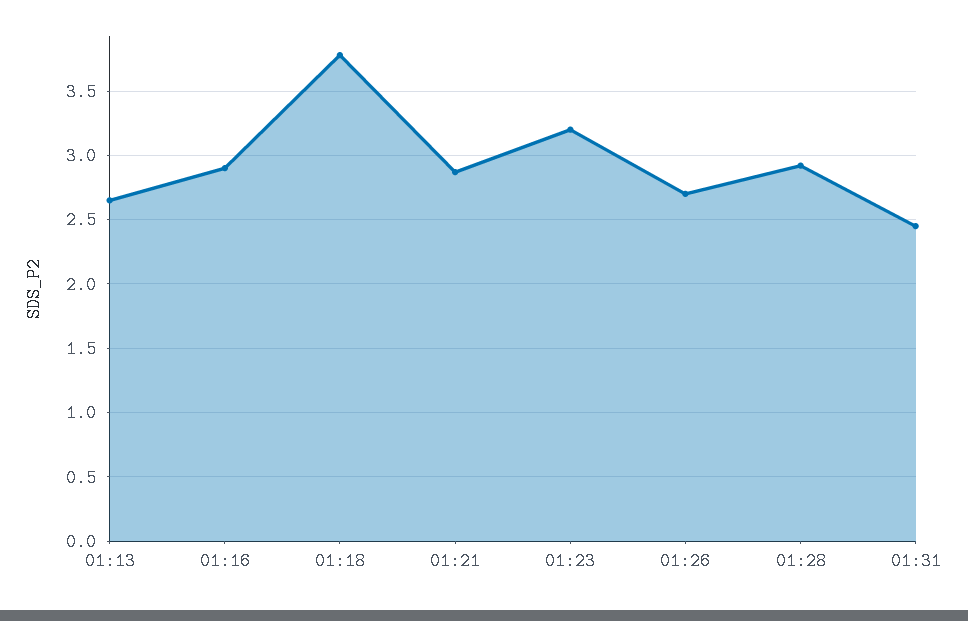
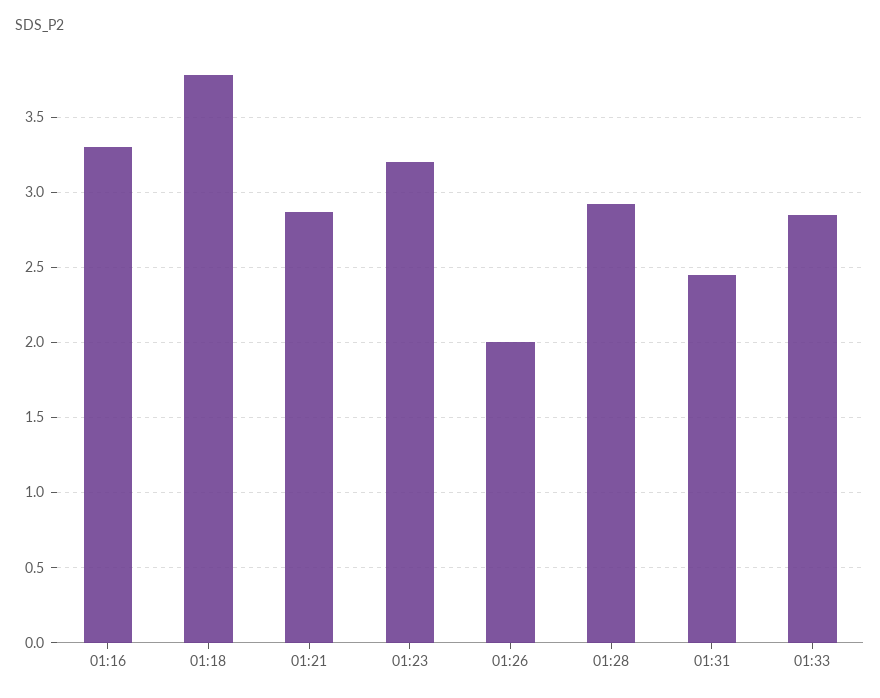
01:13: 2.65 -> none
01:16: 2.9 -> 3.3
01:26: 2.7 -> 2
01:33: none -> 2.85

